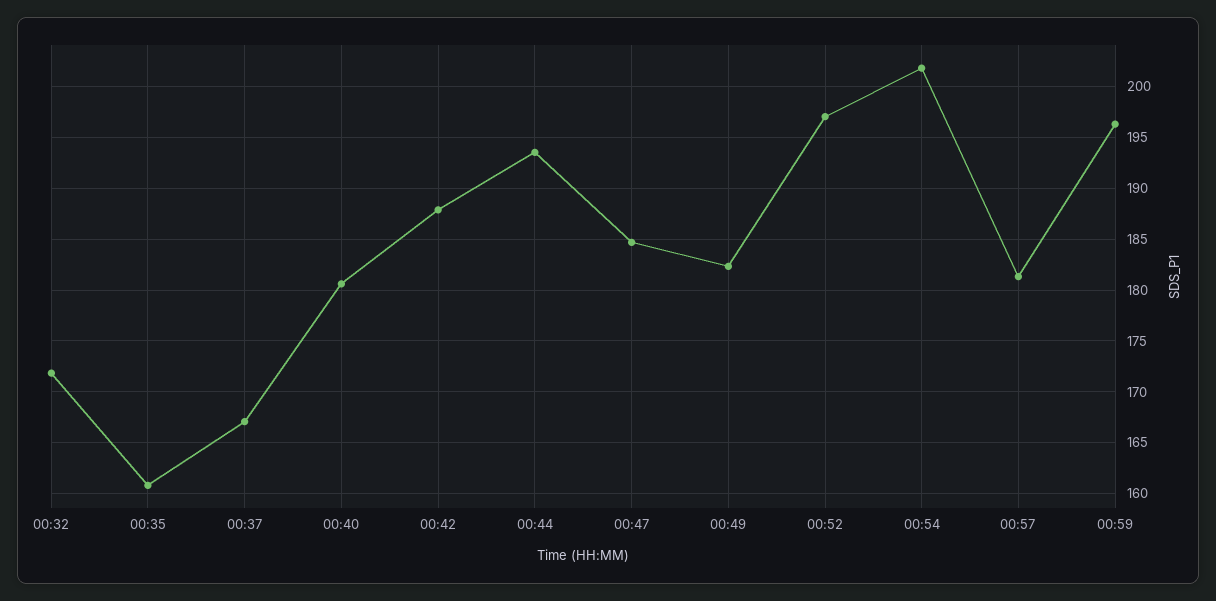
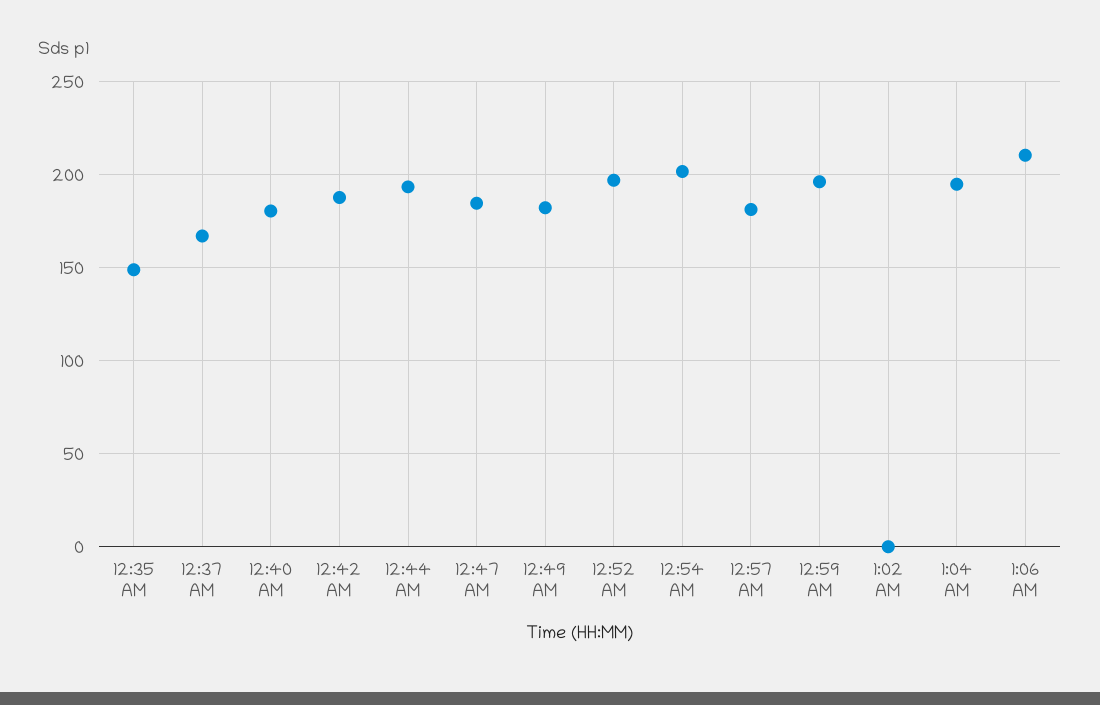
00:32: 172 -> none
00:35: 161 -> 150
1:02 AM: none -> 0
1:04 AM: none -> 195
1:06 AM: none -> 210

